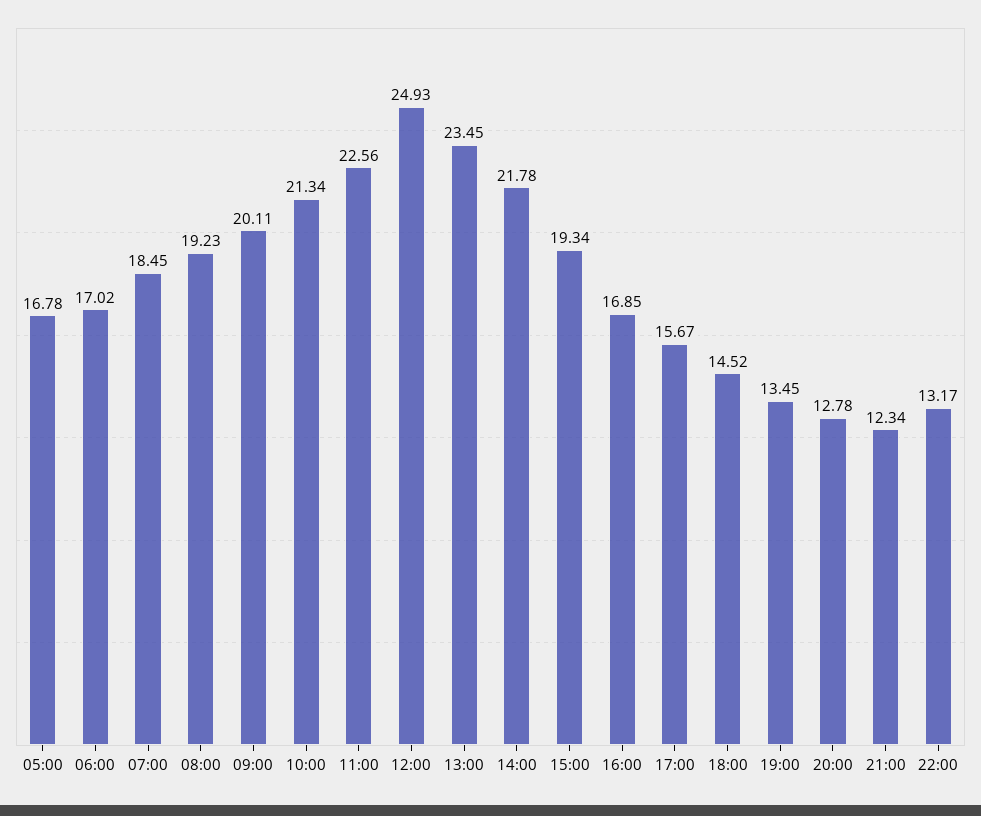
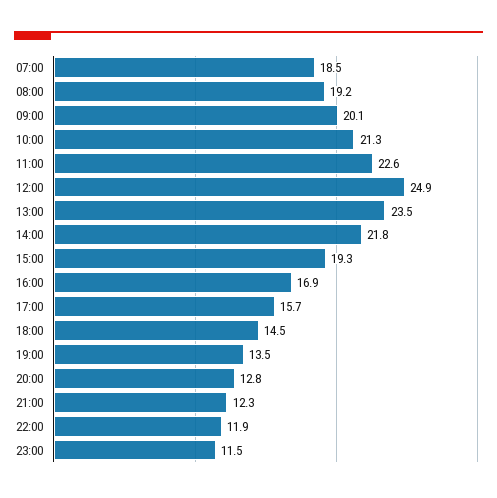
05:00: 16.78 -> none
06:00: 17.02 -> none
22:00: 13.17 -> 11.9
23:00: none -> 11.5

